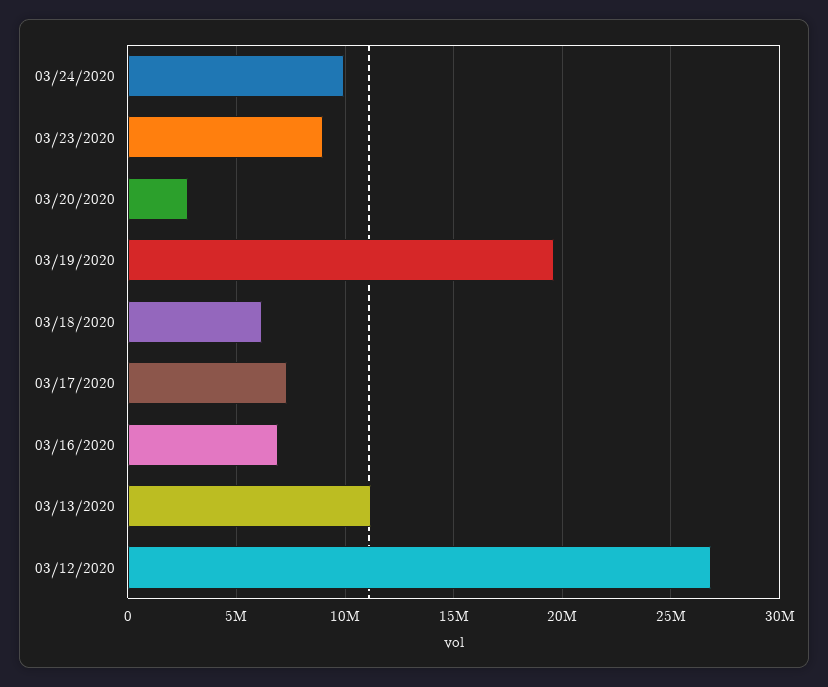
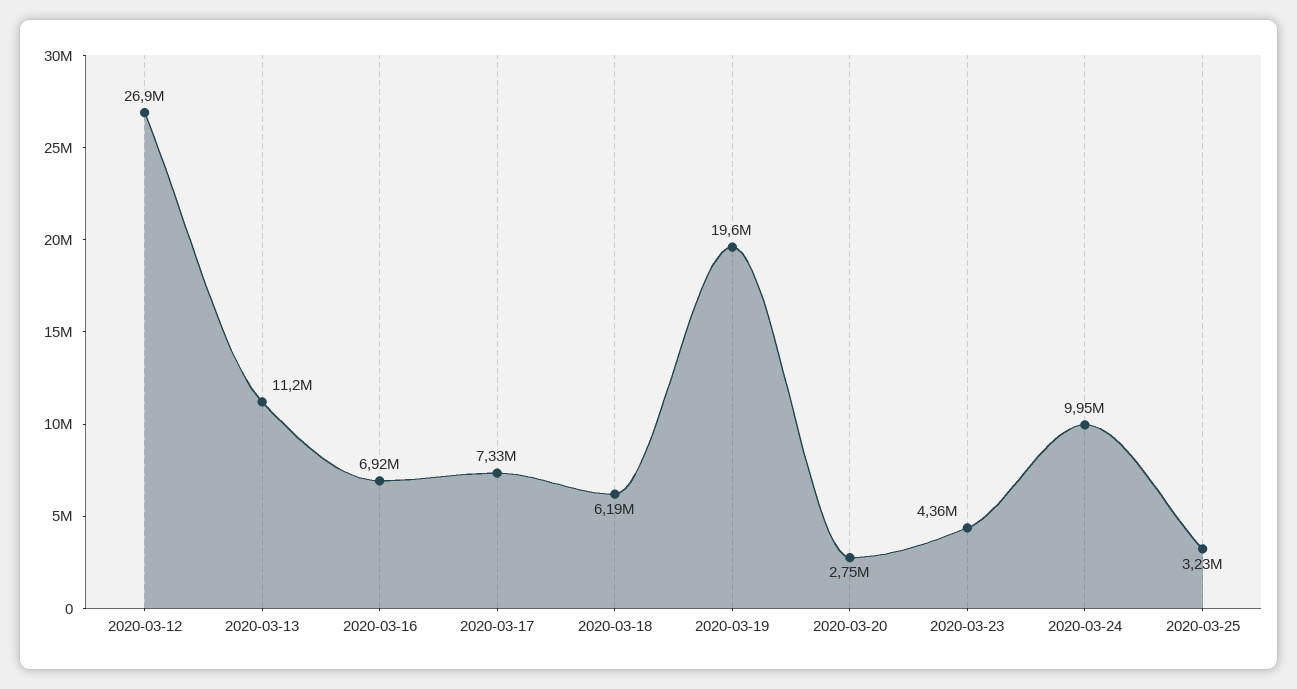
03/23/2020: 9000000 -> 4360000
2020-03-25: none -> 3230000

